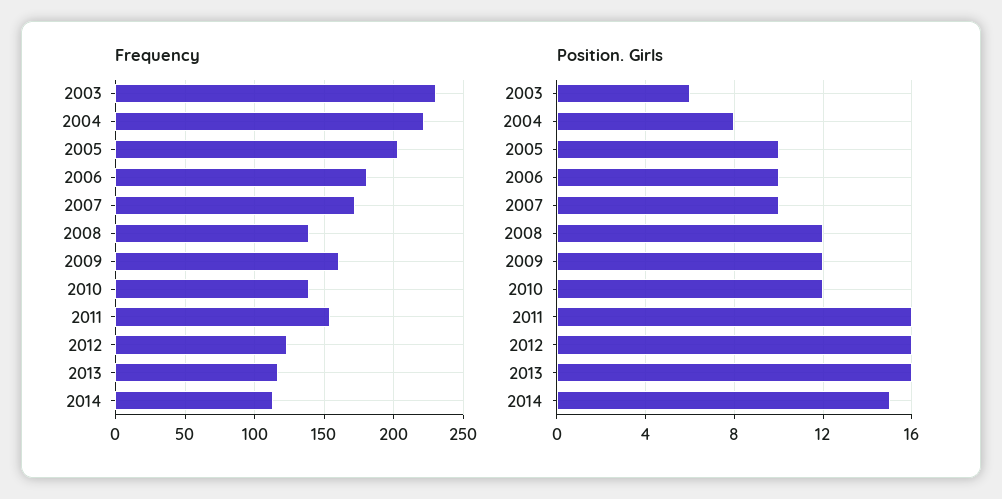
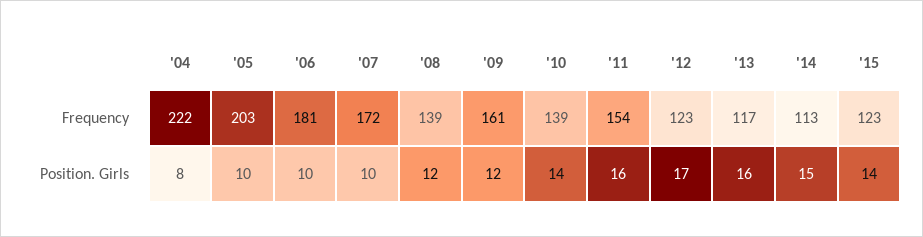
Frequency, 2003: 230 -> none
Position. Girls, 2003: 6 -> none
Position. Girls, 2010: 12 -> 14
Position. Girls, 2012: 16 -> 17
Frequency, '15: none -> 123
Position. Girls, '15: none -> 14

